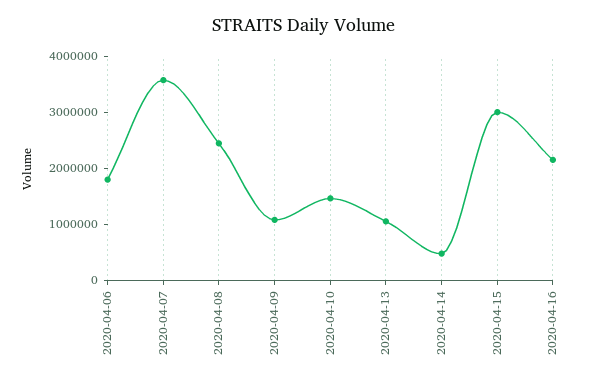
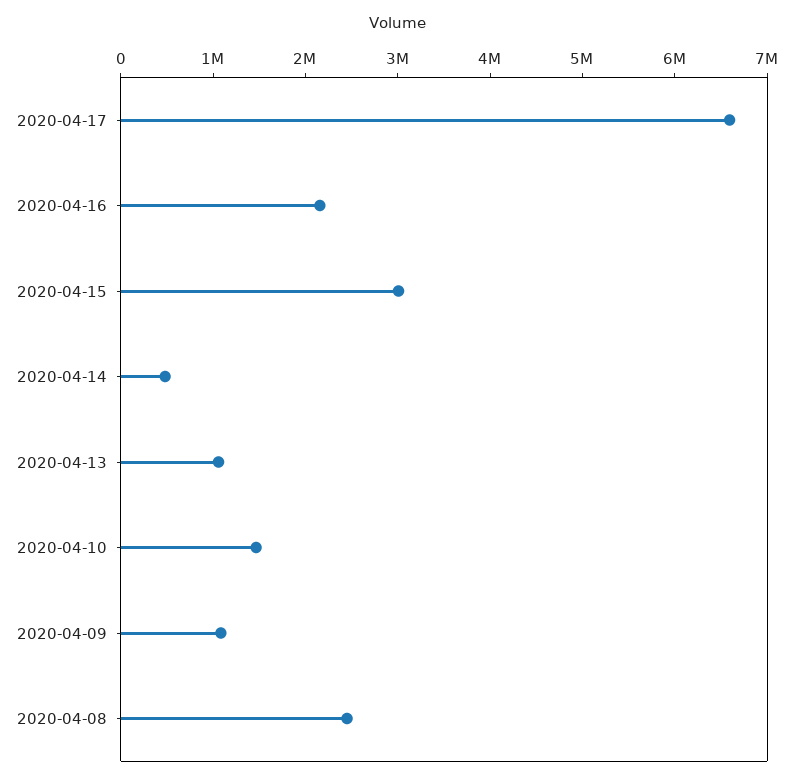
2020-04-06: 1800000 -> none
2020-04-07: 3600000 -> none
2020-04-17: none -> 6600000

